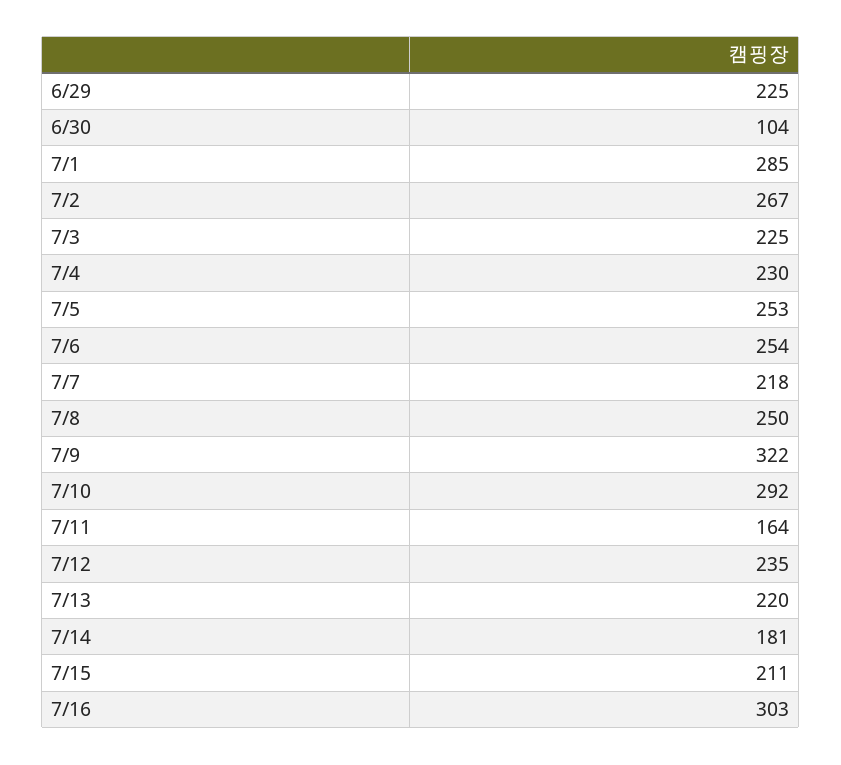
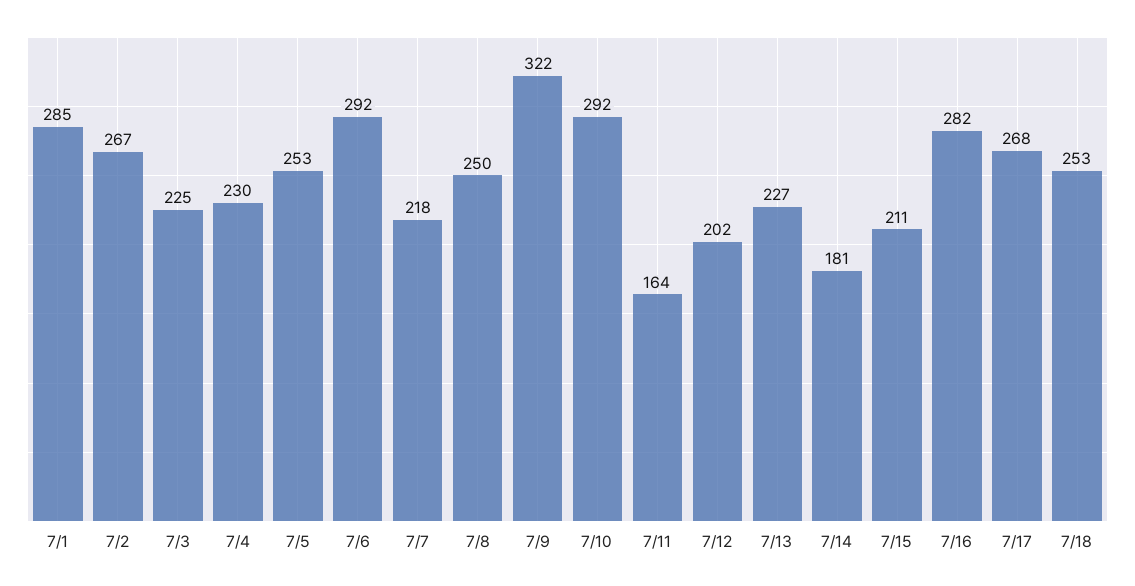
6/29: 225 -> none
6/30: 104 -> none
7/6: 254 -> 292
7/12: 235 -> 202
7/13: 220 -> 227
7/16: 303 -> 282
7/17: none -> 268
7/18: none -> 253

